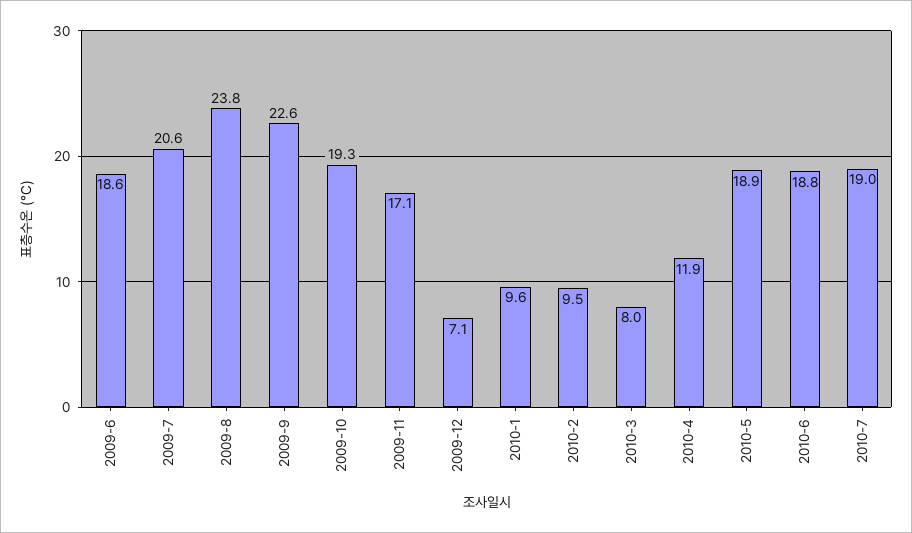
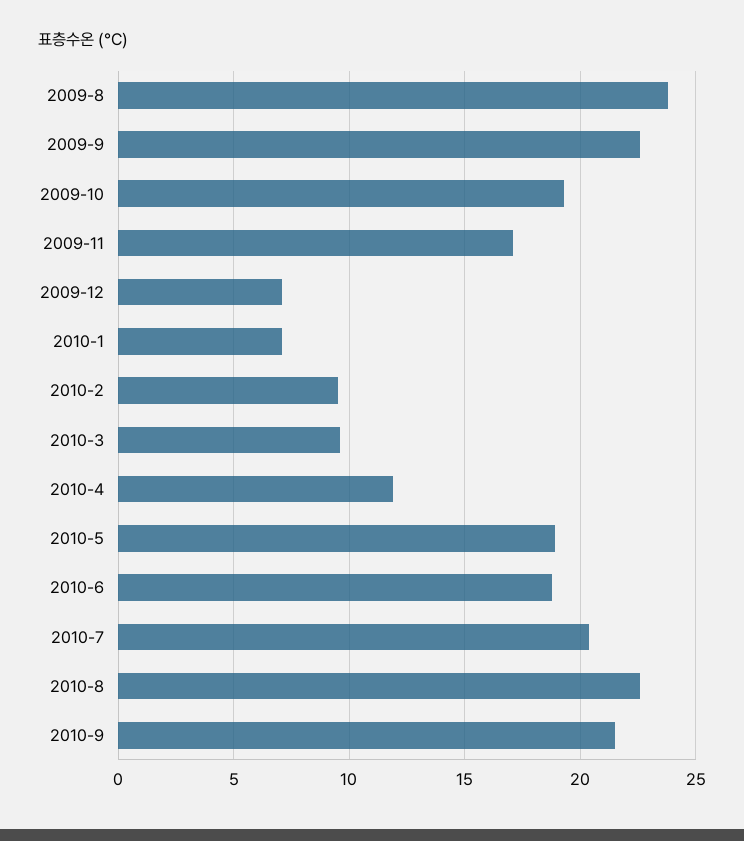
2009-6: 18.6 -> none
2009-7: 20.6 -> none
2010-1: 9.6 -> 7
2010-3: 8 -> 9.5
2010-7: 19 -> 20.5
2010-8: none -> 22.5
2010-9: none -> 21.5

